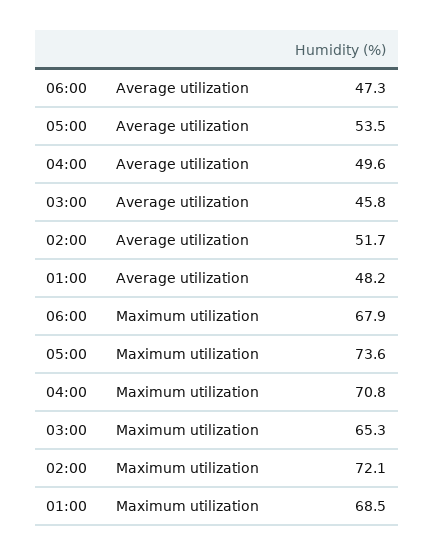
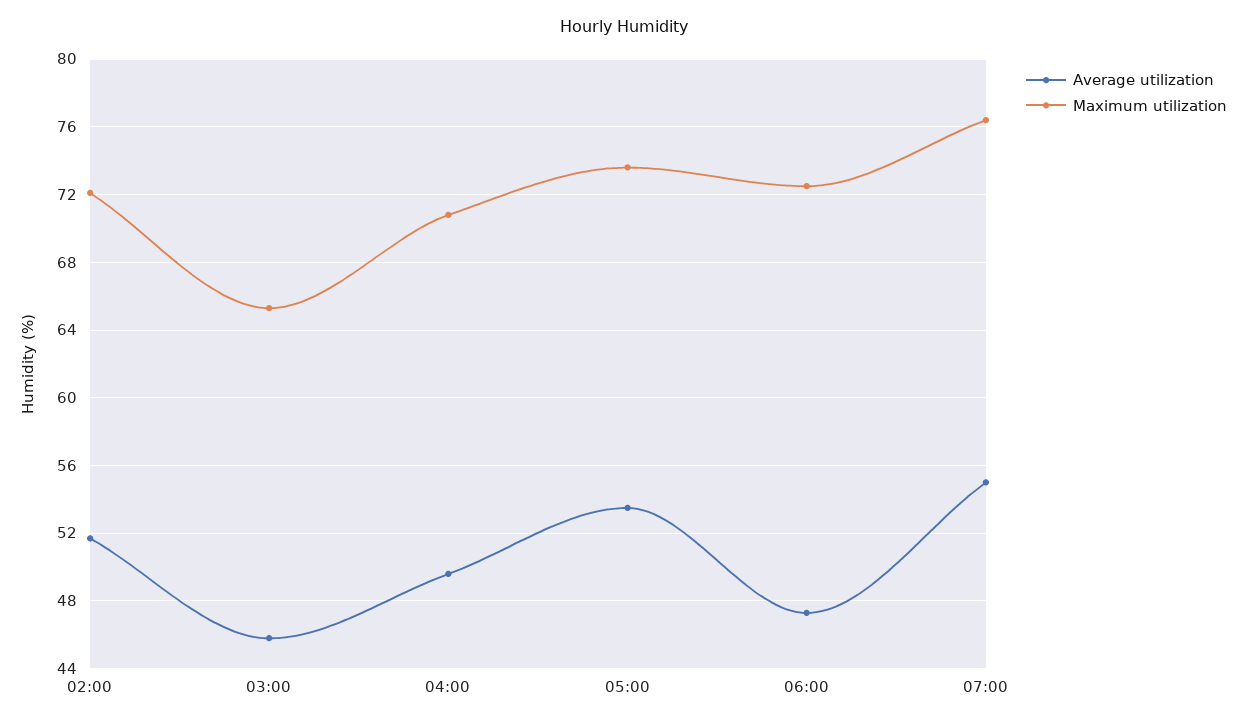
Average utilization, 01:00: 48.2 -> none
Maximum utilization, 06:00: 67.9 -> 72.5
Maximum utilization, 01:00: 68.5 -> none
Average utilization, 07:00: none -> 55
Maximum utilization, 07:00: none -> 76.5

